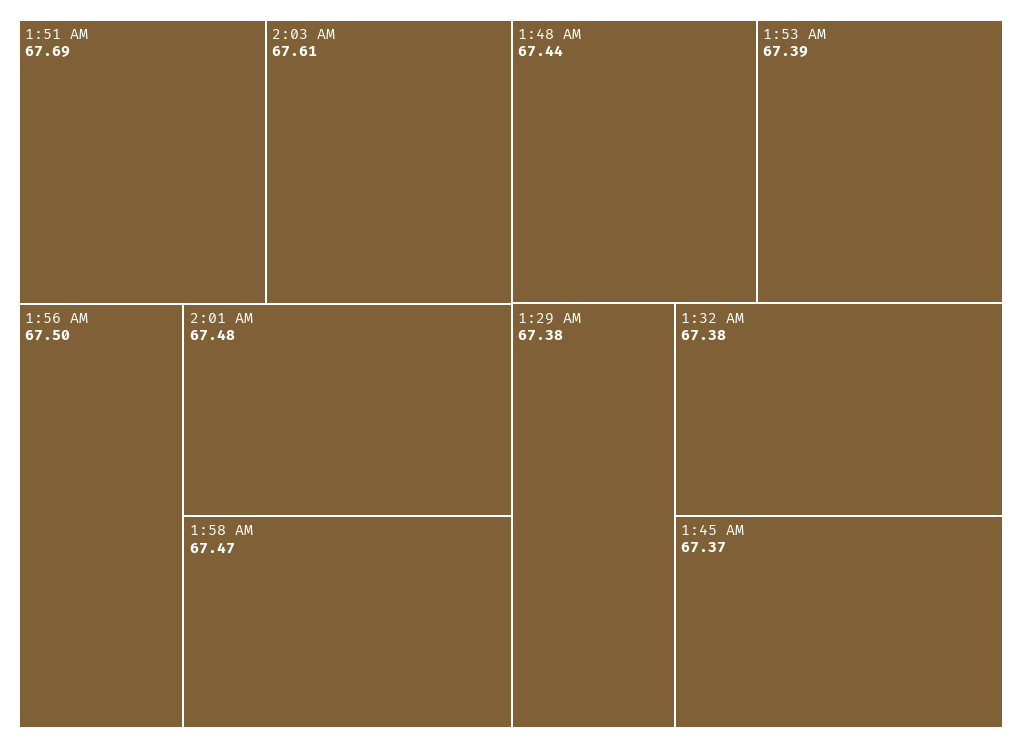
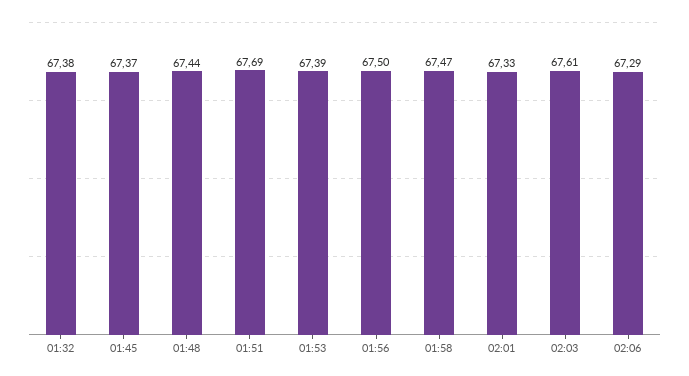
2:01 AM: 67.48 -> 67.33
1:29 AM: 67.38 -> none
02:06: none -> 67.29

